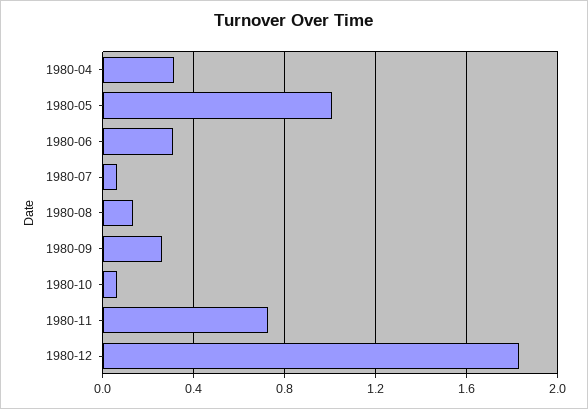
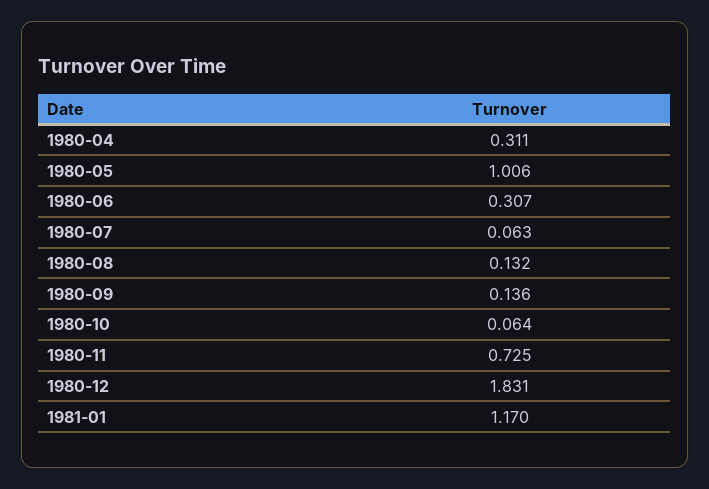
1980-09: 0.25 -> 0.136
1981-01: none -> 1.17

